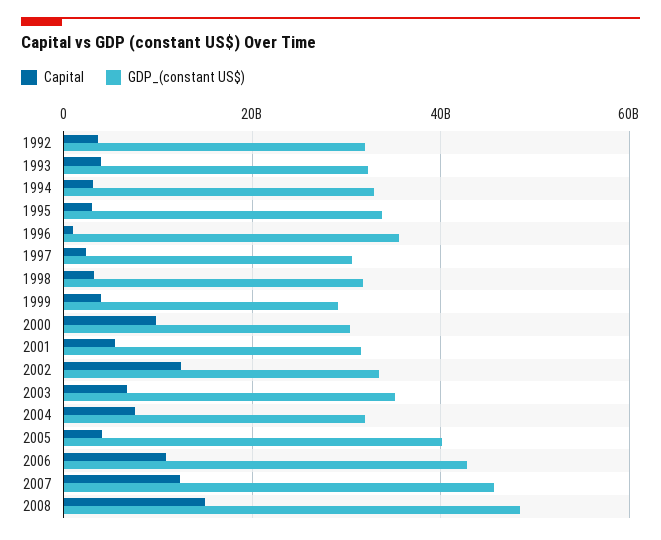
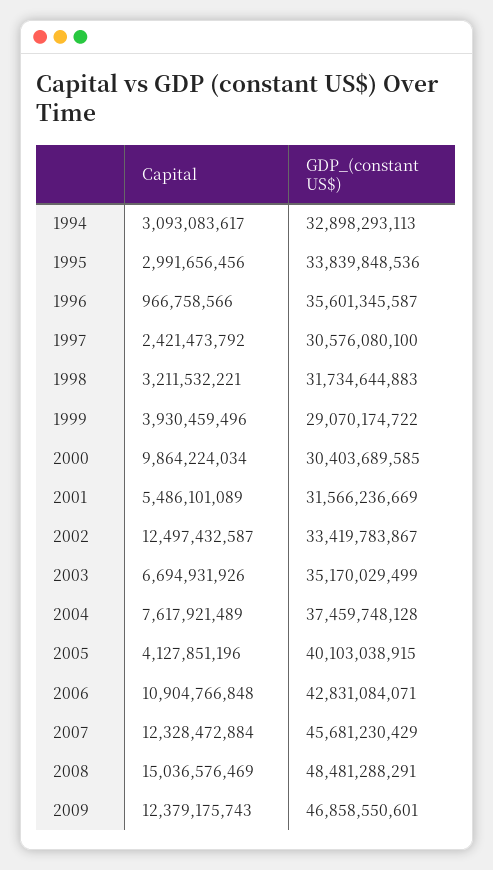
Capital, 1992: 4000000000 -> none
GDP_(constant US$), 1992: 32000000000 -> none
Capital, 1993: 4000000000 -> none
GDP_(constant US$), 1993: 32000000000 -> none
GDP_(constant US$), 2004: 32000000000 -> 37459748128
Capital, 2009: none -> 12379175743
GDP_(constant US$), 2009: none -> 46858550601

